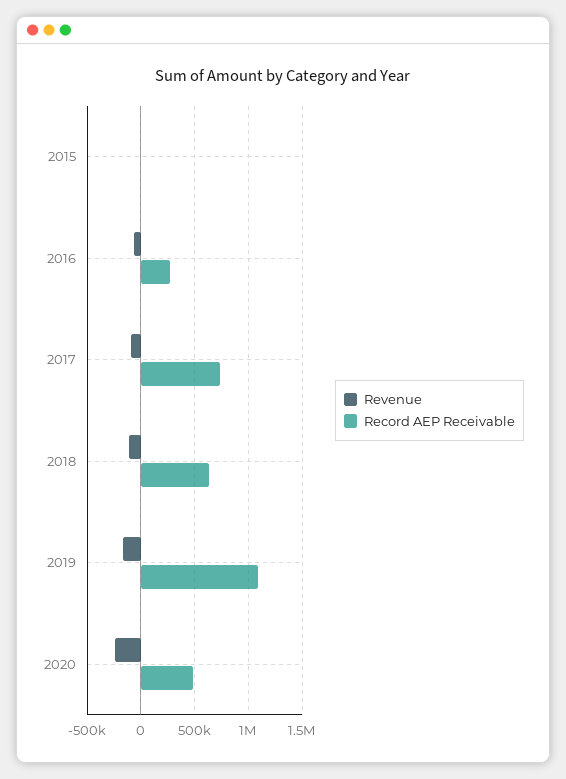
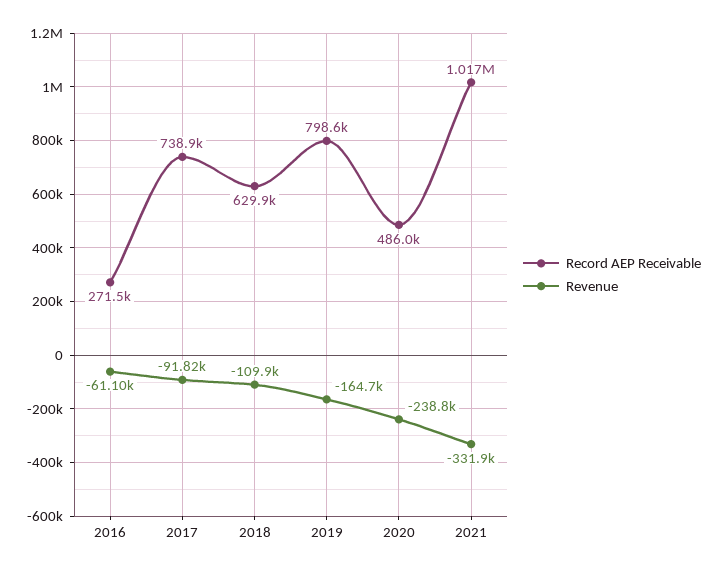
Revenue, 2015: 0 -> none
Record AEP Receivable, 2015: 0 -> none
Record AEP Receivable, 2019: 1100000 -> 798600
Record AEP Receivable, 2021: none -> 1017000
Revenue, 2021: none -> -331900

